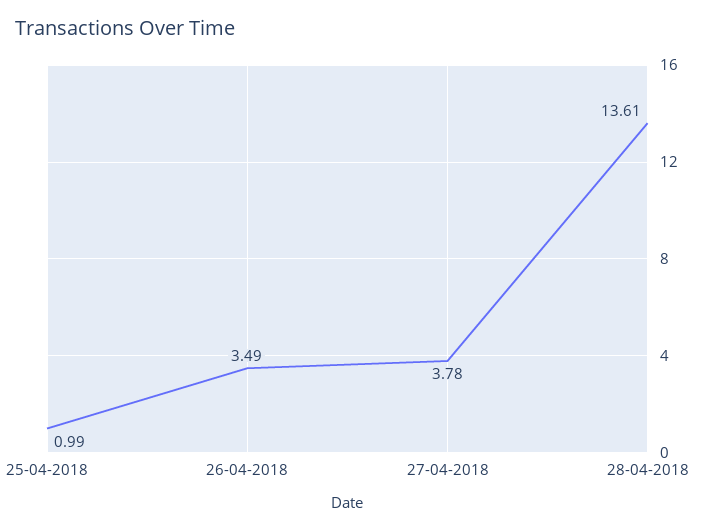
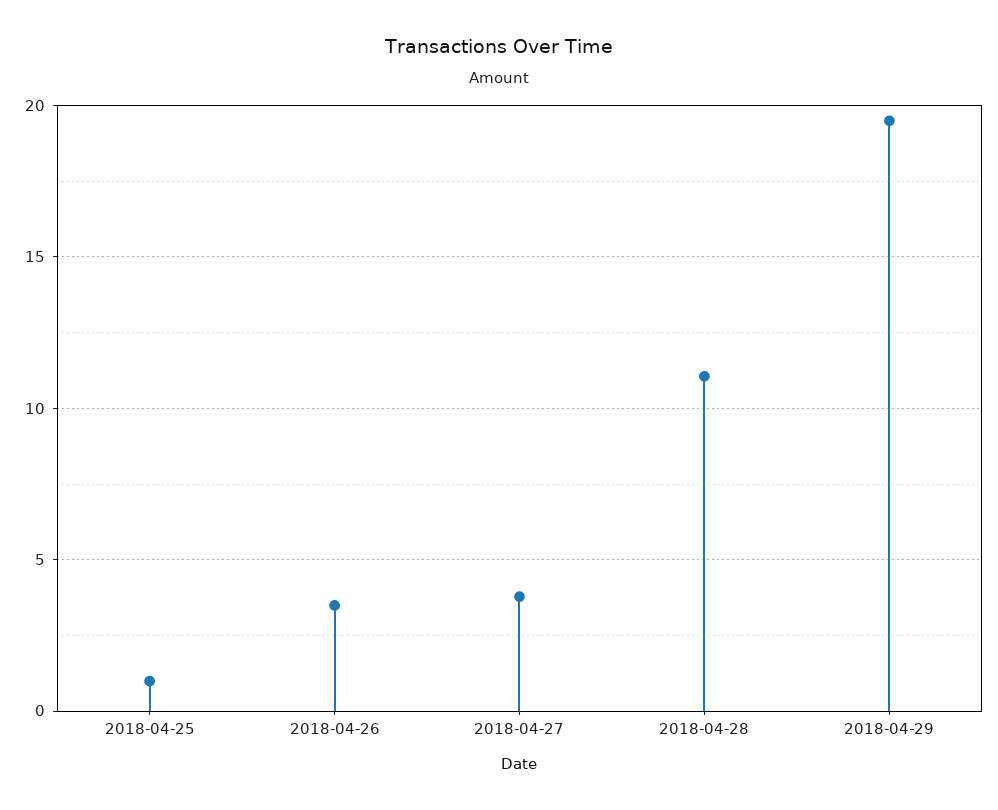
28-04-2018: 13.61 -> 11
2018-04-29: none -> 19.5

